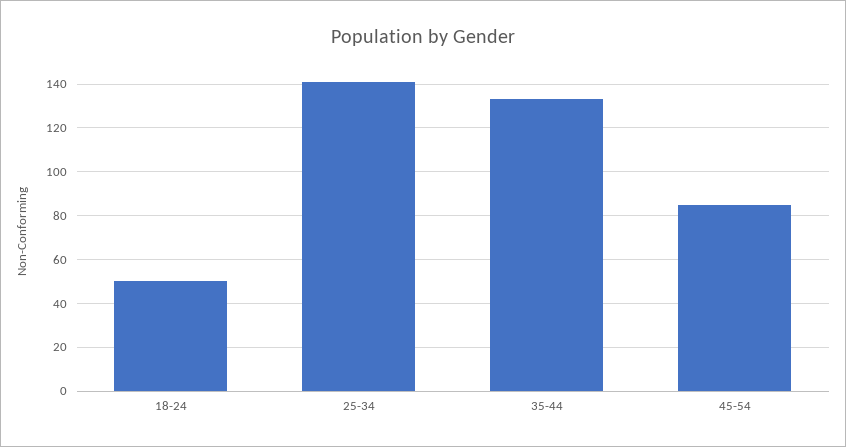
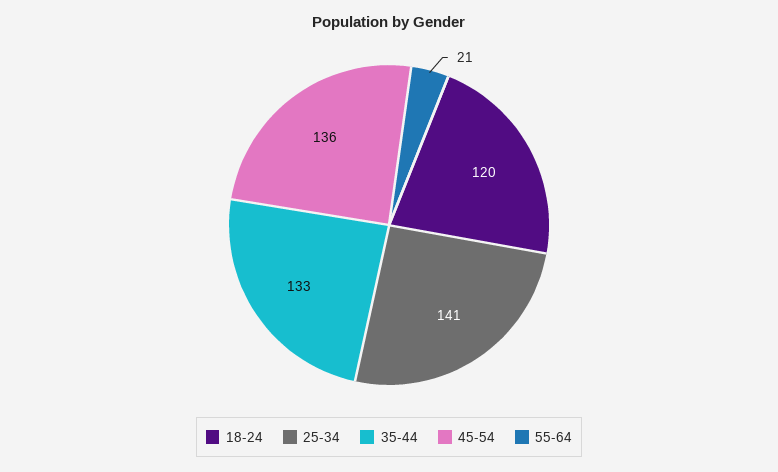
18-24: 50 -> 120
45-54: 85 -> 136
55-64: none -> 21

